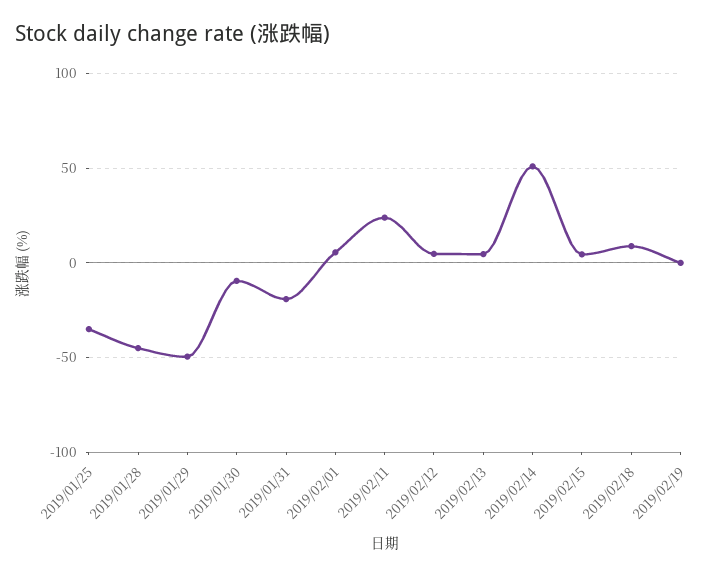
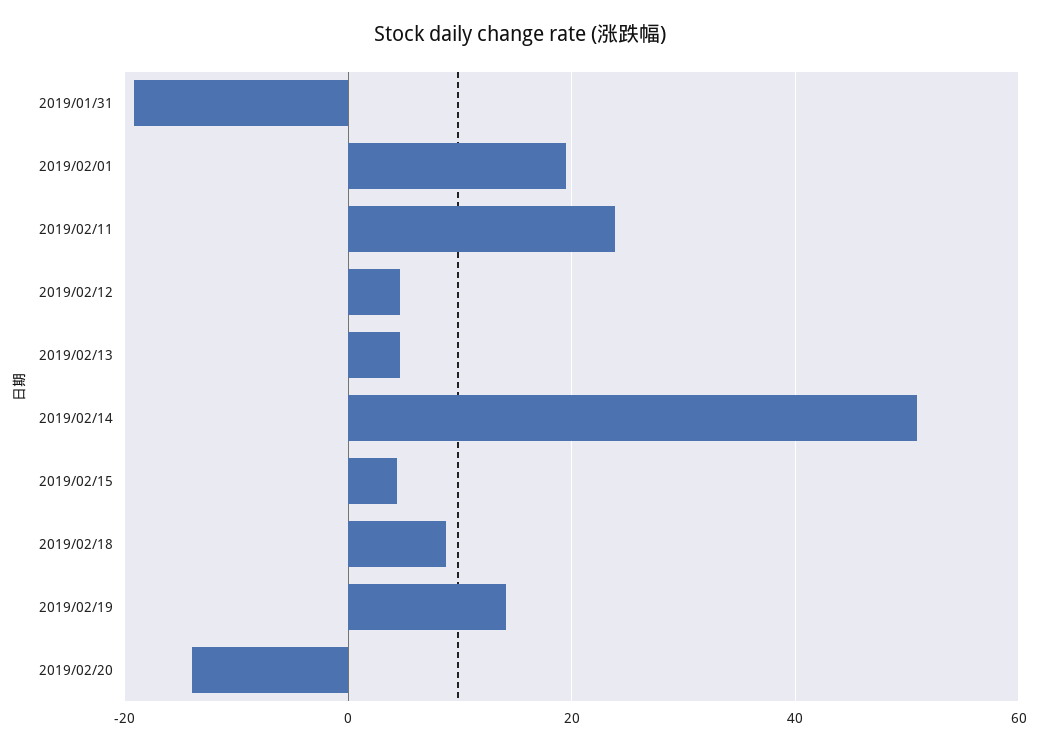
2019/01/25: -35 -> none
2019/01/28: -45 -> none
2019/01/29: -50 -> none
2019/01/30: -10 -> none
2019/02/01: 5 -> 20
2019/02/19: 0 -> 14
2019/02/20: none -> -14

